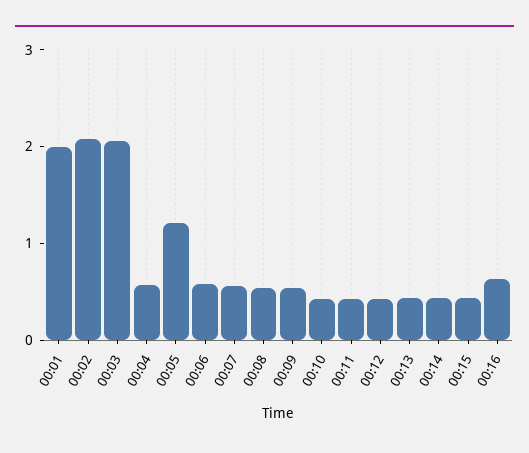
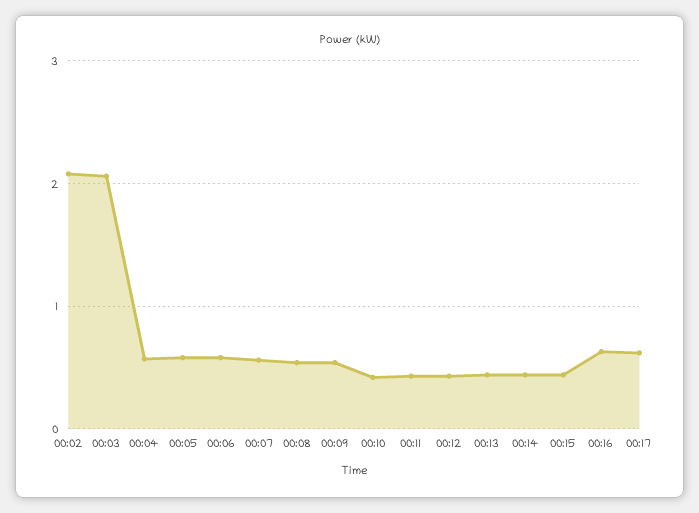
00:01: 2 -> none
00:05: 1.2 -> 0.6
00:17: none -> 0.6

